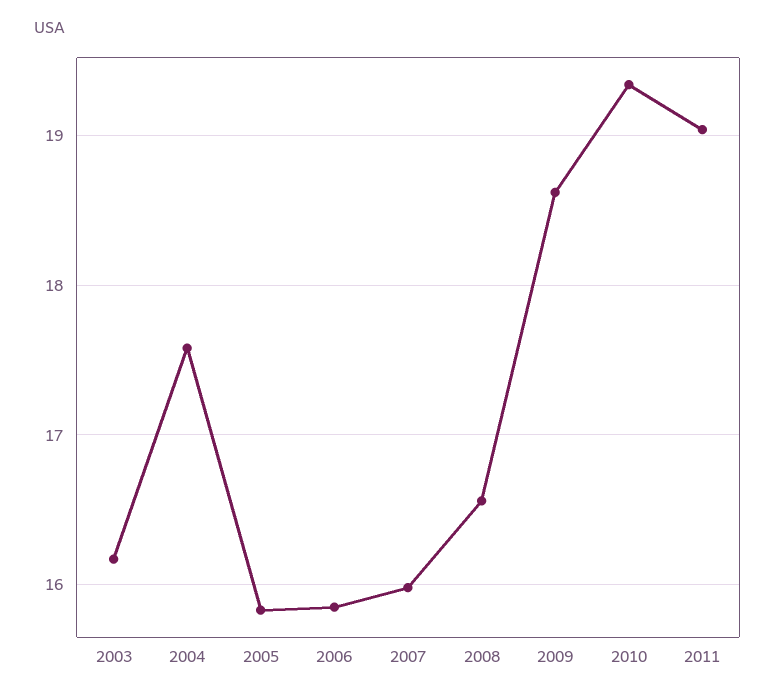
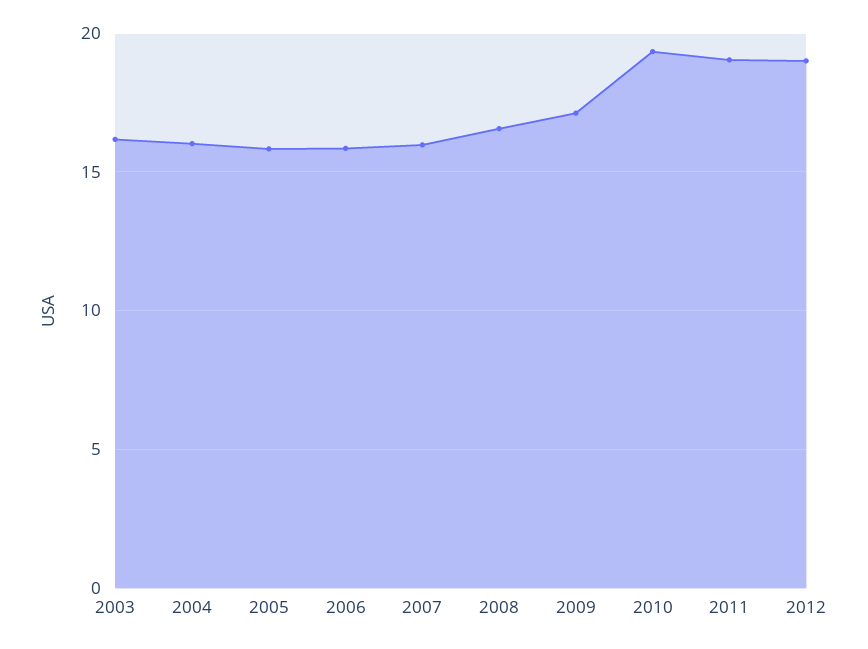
2004: 17.6 -> 16
2009: 18.6 -> 17
2012: none -> 19

